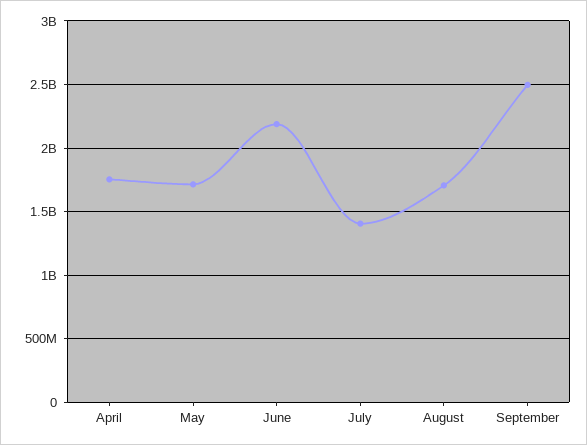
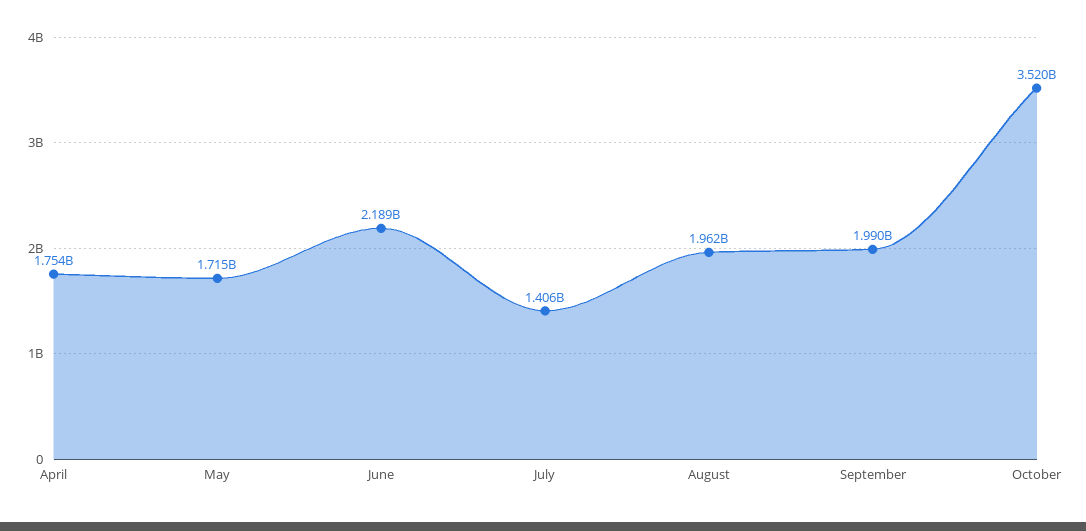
August: 1700000000 -> 1962000000
September: 2500000000 -> 1990000000
October: none -> 3520000000

